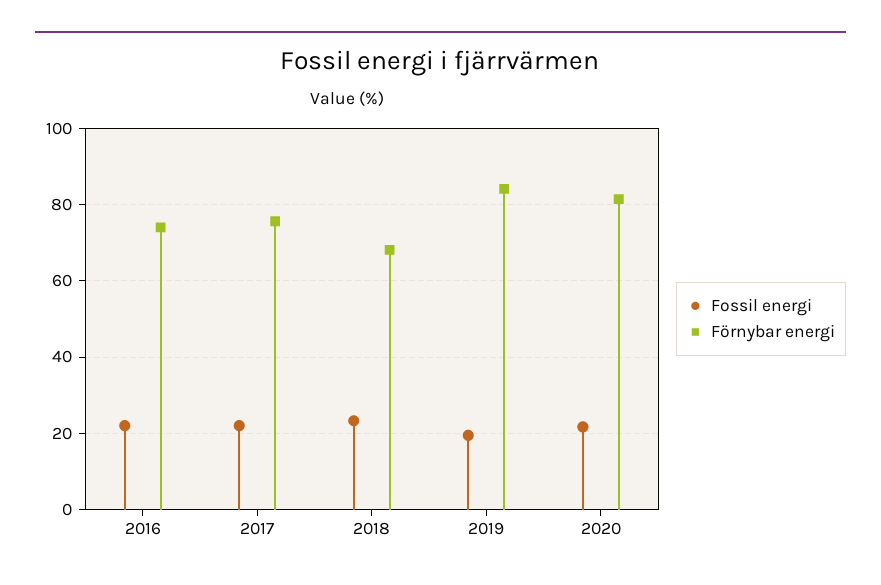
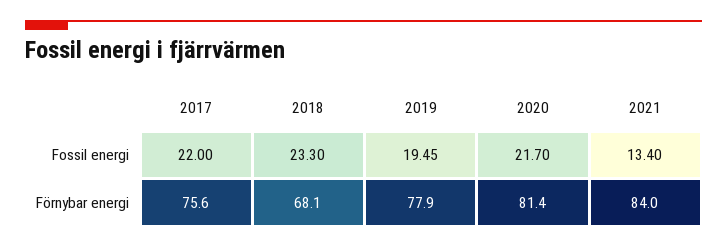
Fossil energi, 2016: 22 -> none
Förnybar energi, 2016: 74 -> none
Förnybar energi, 2019: 84 -> 77.9
Fossil energi, 2021: none -> 13.4
Förnybar energi, 2021: none -> 84

